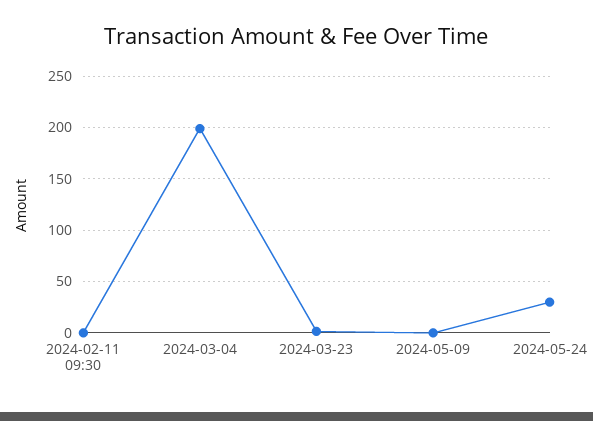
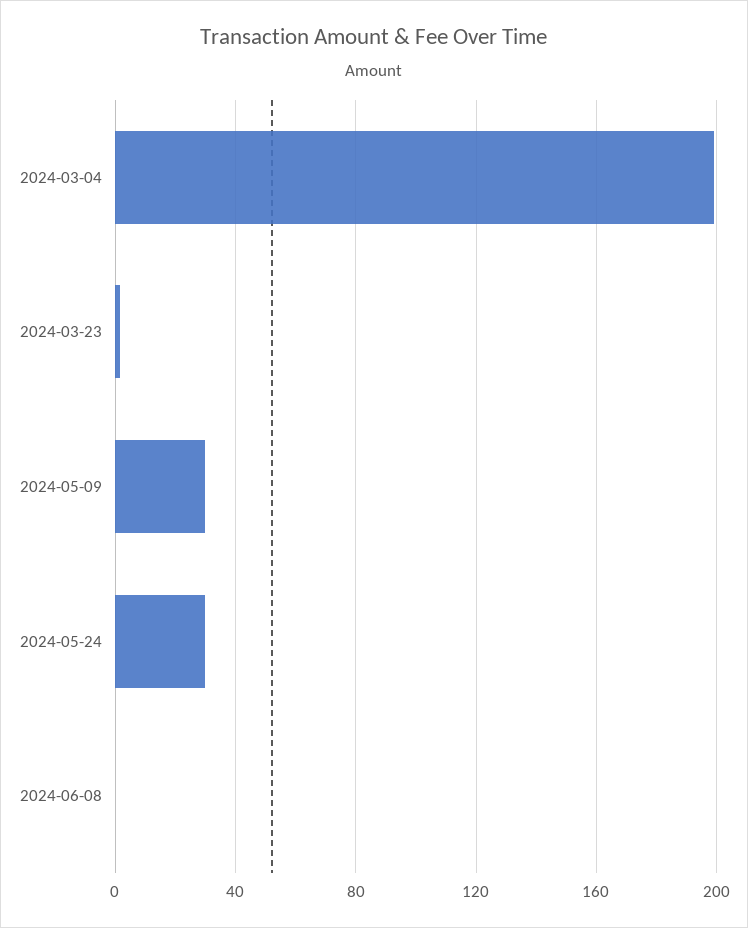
2024-02-11 09:30: 0 -> none
2024-05-09: 0 -> 30
2024-06-08: none -> 0

